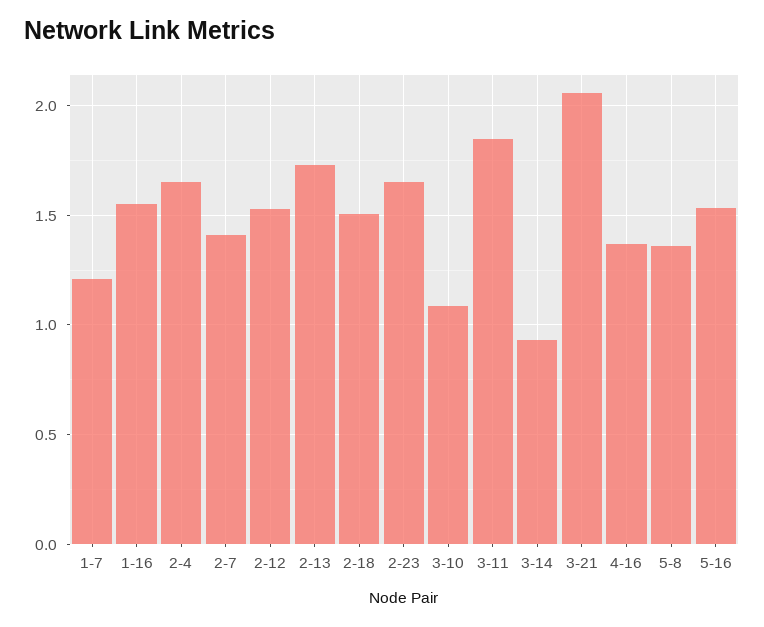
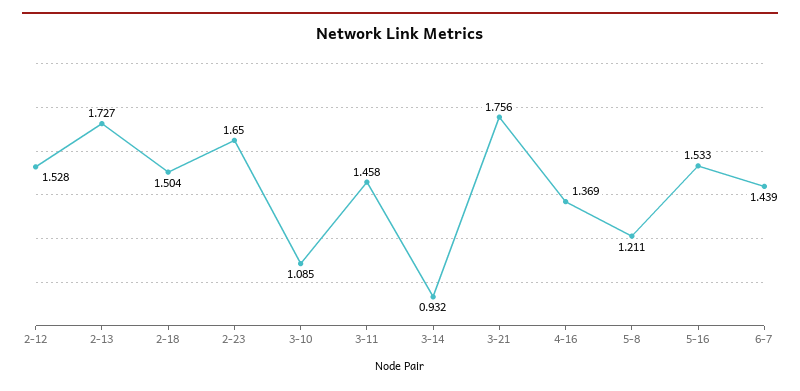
1-7: 1.2 -> none
1-16: 1.55 -> none
2-4: 1.65 -> none
2-7: 1.4 -> none
3-11: 1.85 -> 1.458
3-21: 2.05 -> 1.756
5-8: 1.35 -> 1.211
6-7: none -> 1.439

